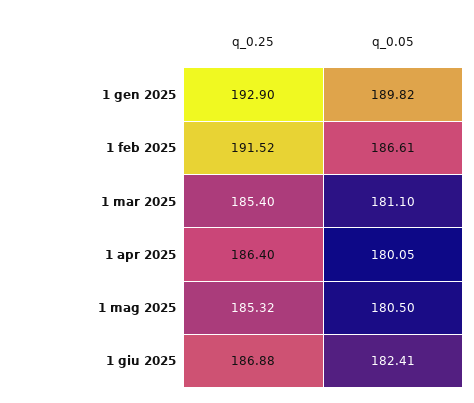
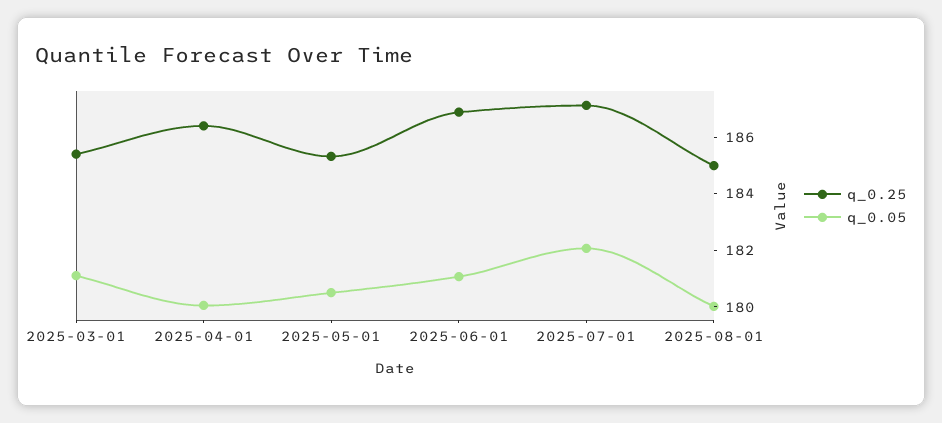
q_0.25, 1 gen 2025: 192.9 -> none
q_0.05, 1 gen 2025: 189.82 -> none
q_0.25, 1 feb 2025: 191.52 -> none
q_0.05, 1 feb 2025: 186.61 -> none
q_0.05, 1 giu 2025: 182.41 -> 181
q_0.25, 2025-07-01: none -> 187
q_0.05, 2025-07-01: none -> 182
q_0.25, 2025-08-01: none -> 185
q_0.05, 2025-08-01: none -> 180

